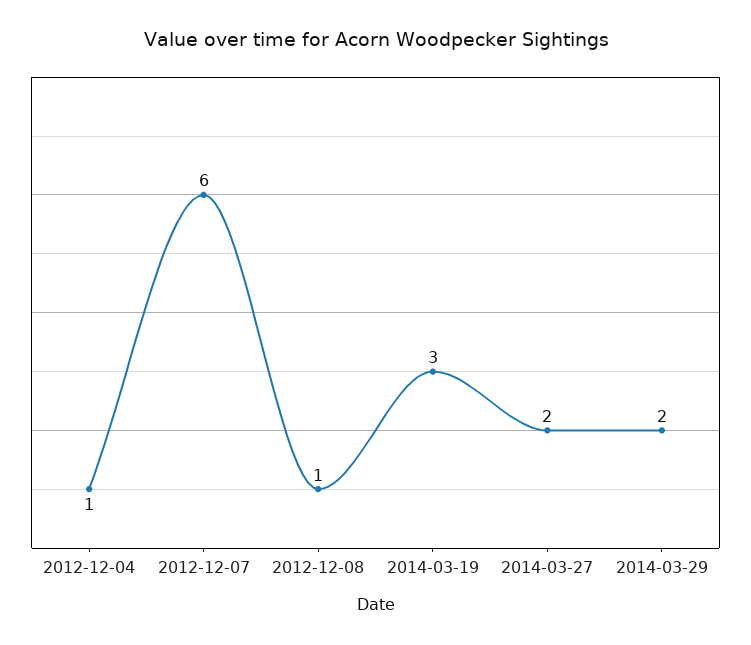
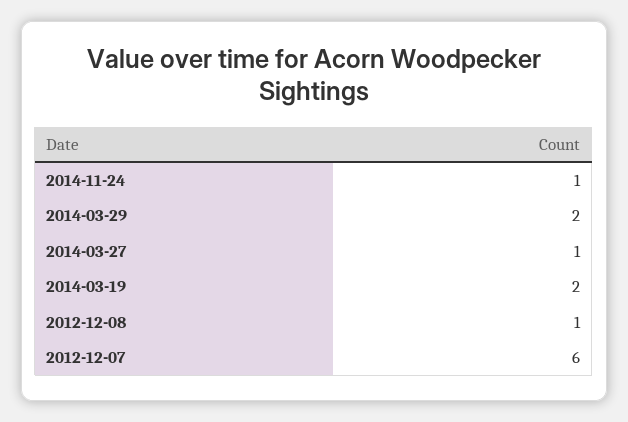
2012-12-04: 1 -> none
2014-03-19: 3 -> 2
2014-03-27: 2 -> 1
2014-11-24: none -> 1

